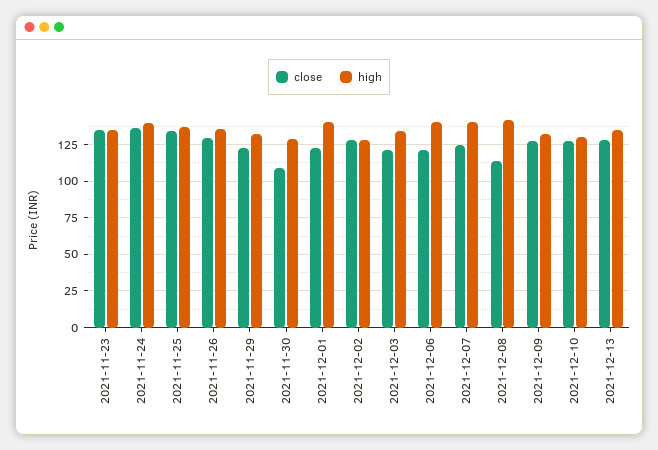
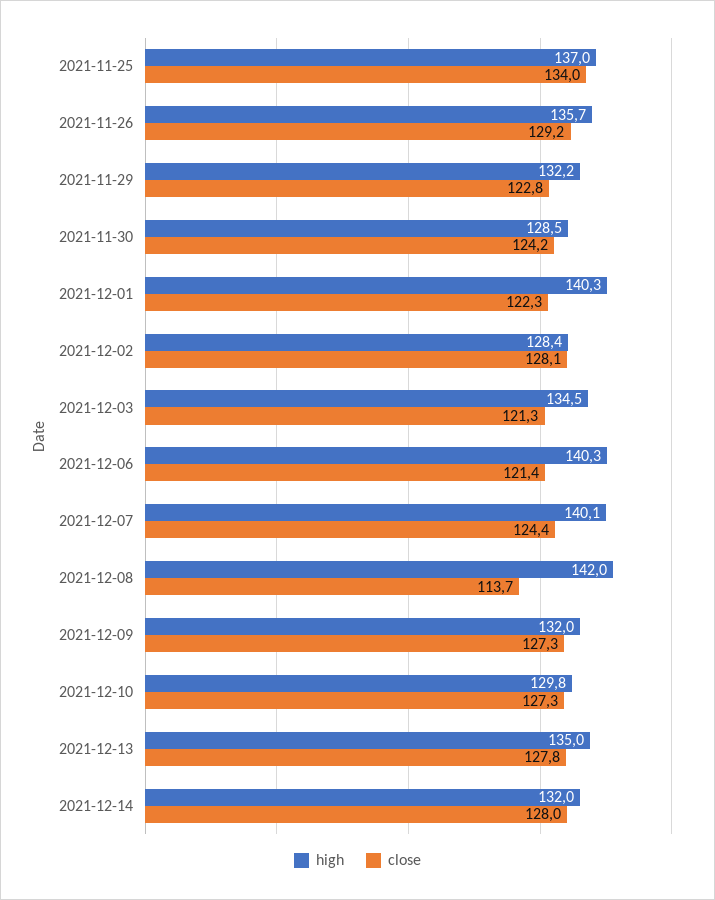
close, 2021-11-23: 135 -> none
high, 2021-11-23: 135 -> none
close, 2021-11-24: 135 -> none
high, 2021-11-24: 140 -> none
close, 2021-11-30: 110 -> 124.2
high, 2021-12-14: none -> 132
close, 2021-12-14: none -> 128

